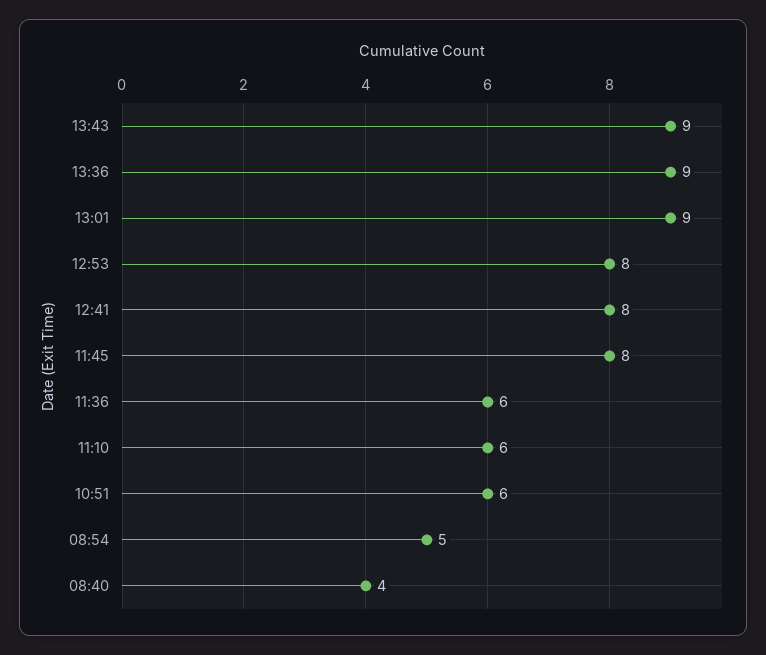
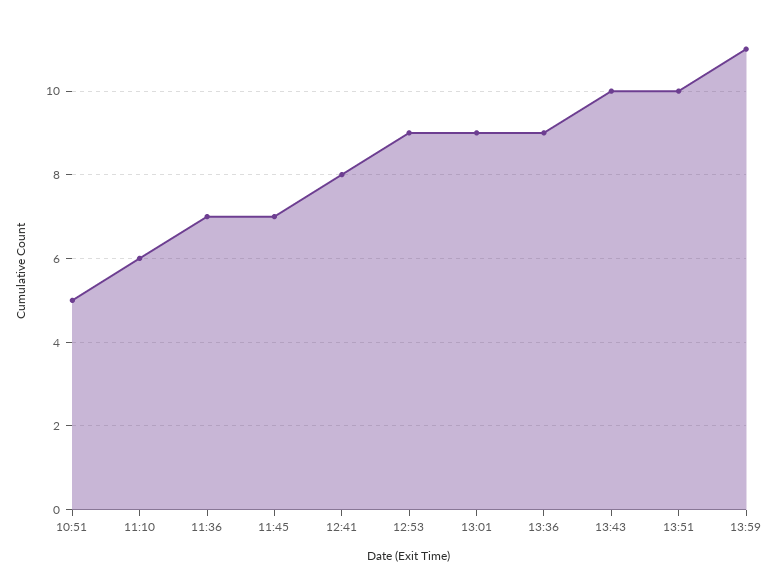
13:43: 9 -> 10
12:53: 8 -> 9
11:45: 8 -> 7
11:36: 6 -> 7
10:51: 6 -> 5
08:54: 5 -> none
08:40: 4 -> none
13:51: none -> 10
13:59: none -> 11

